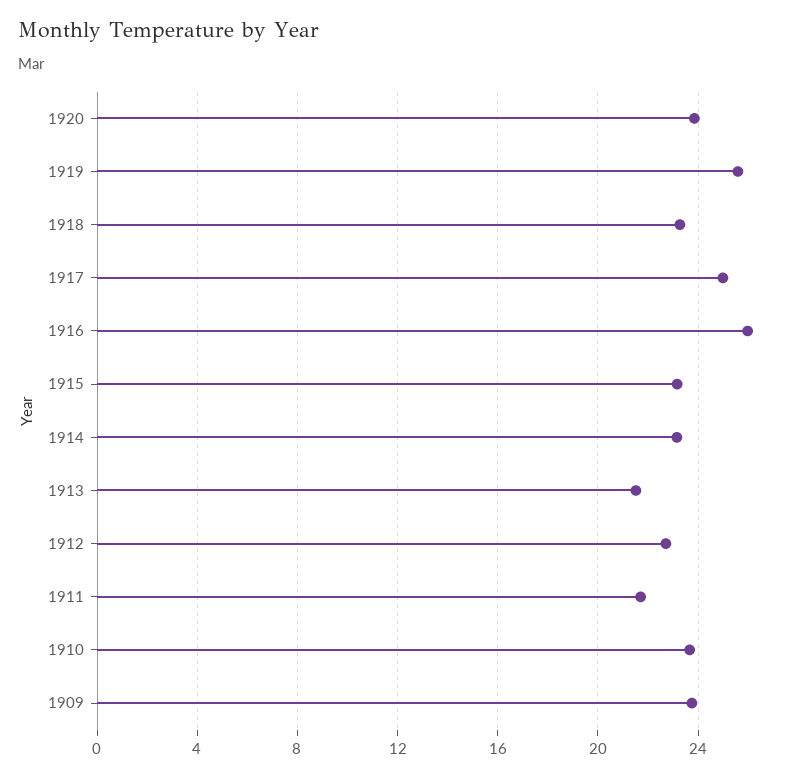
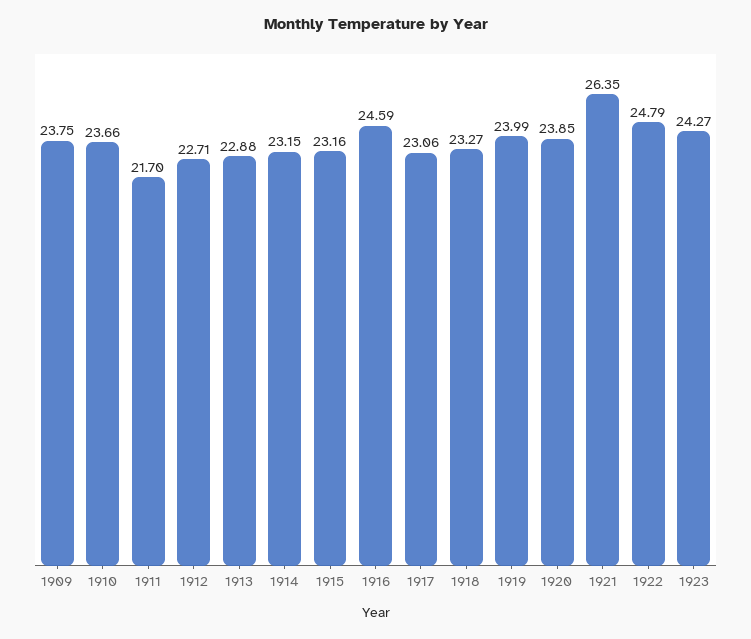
1919: 25.5 -> 23.99
1917: 25 -> 23.06
1916: 26 -> 24.59
1913: 21.5 -> 22.88
1921: none -> 26.35
1922: none -> 24.79
1923: none -> 24.27

